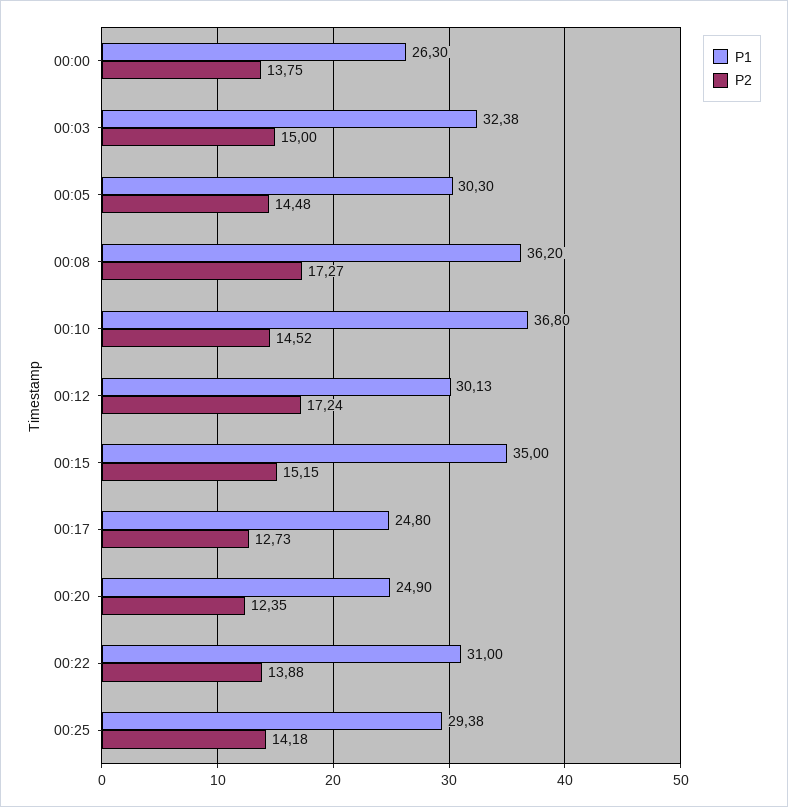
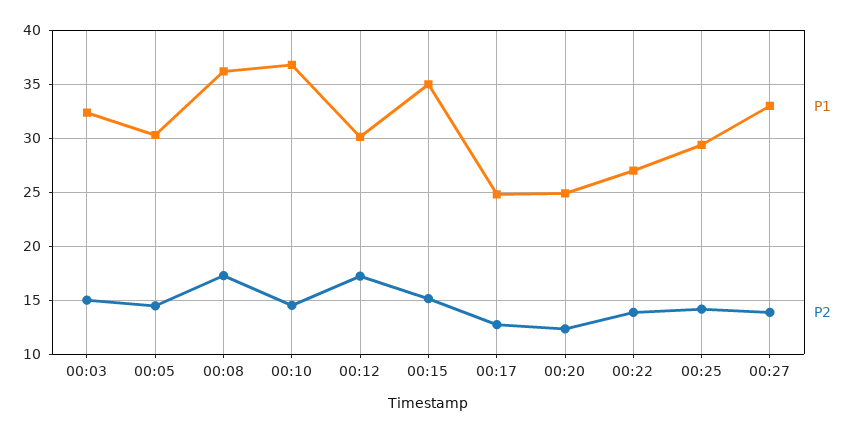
P1, 00:00: 26.3 -> none
P2, 00:00: 13.75 -> none
P1, 00:22: 31 -> 27
P1, 00:27: none -> 33
P2, 00:27: none -> 14

